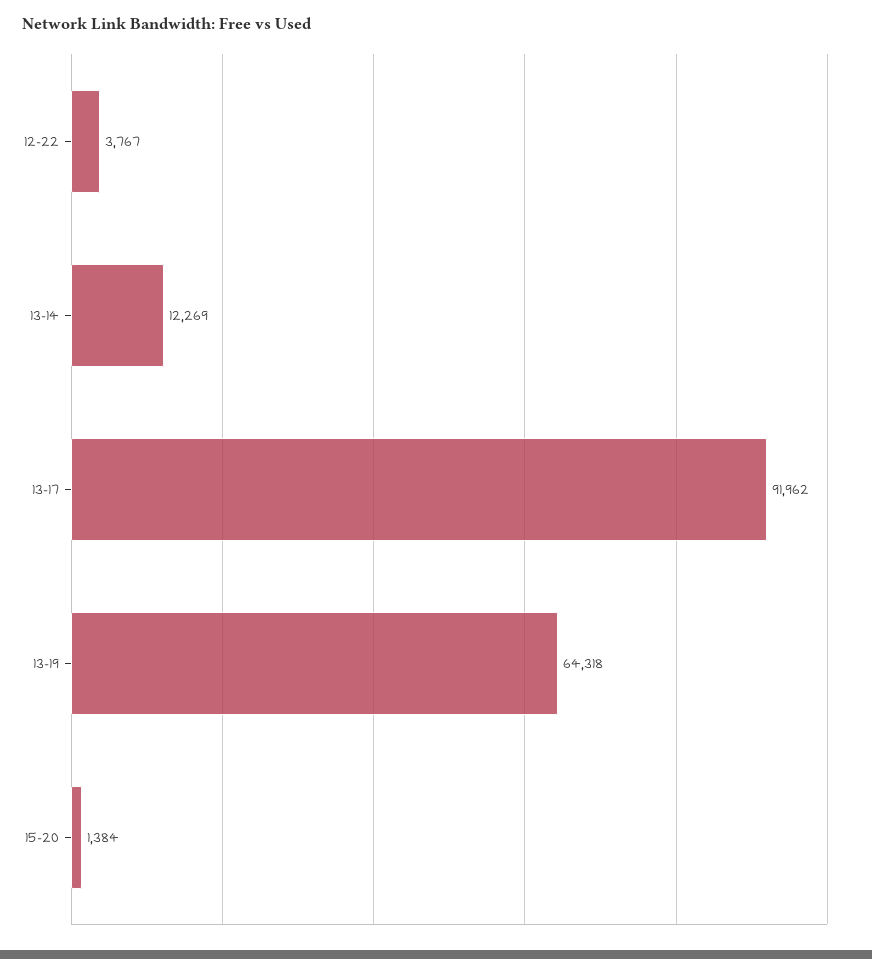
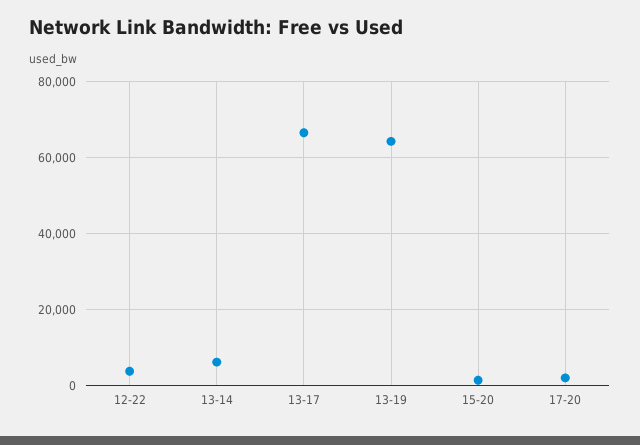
13-14: 12269 -> 6000
13-17: 91962 -> 66000
17-20: none -> 2000

